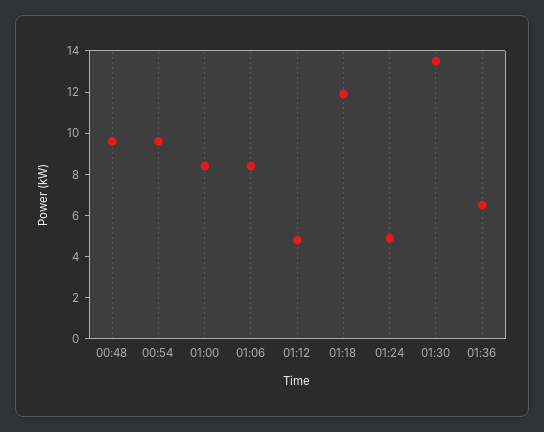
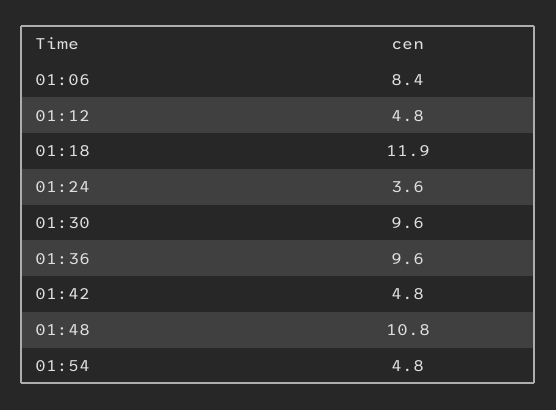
00:48: 9.5 -> none
00:54: 9.5 -> none
01:00: 8.5 -> none
01:24: 5 -> 3.6
01:30: 13.5 -> 9.6
01:36: 6.5 -> 9.6
01:42: none -> 4.8
01:48: none -> 10.8
01:54: none -> 4.8

